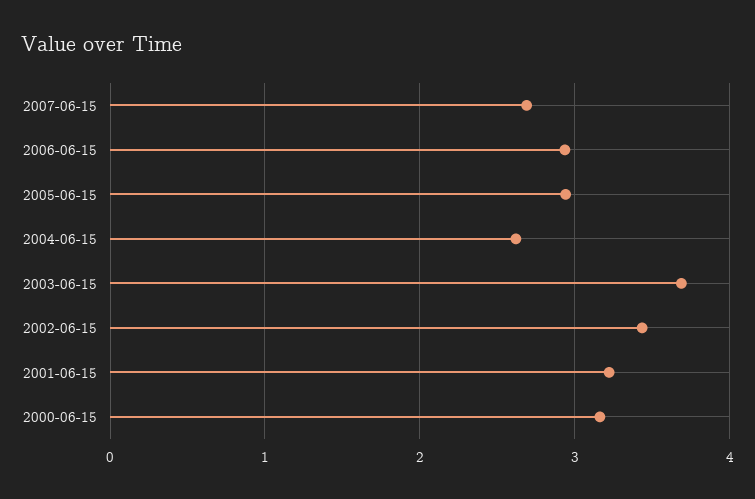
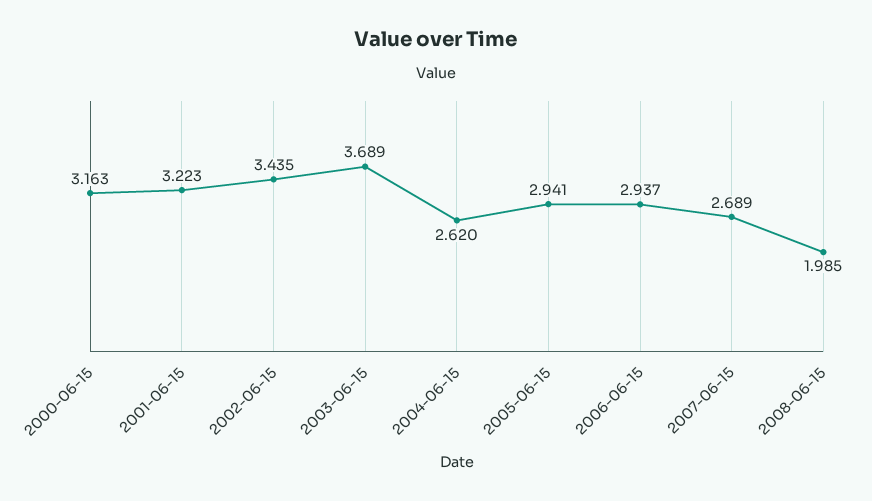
2008-06-15: none -> 1.985

